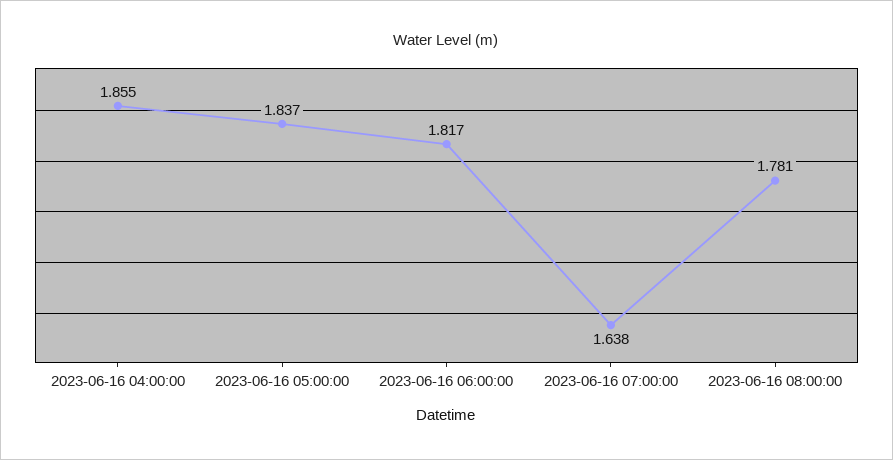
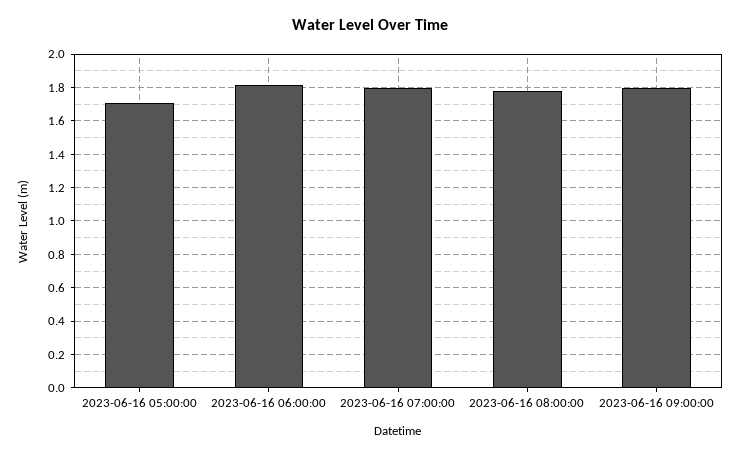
2023-06-16 04:00:00: 1.855 -> none
2023-06-16 05:00:00: 1.837 -> 1.7
2023-06-16 07:00:00: 1.638 -> 1.8
2023-06-16 09:00:00: none -> 1.8

